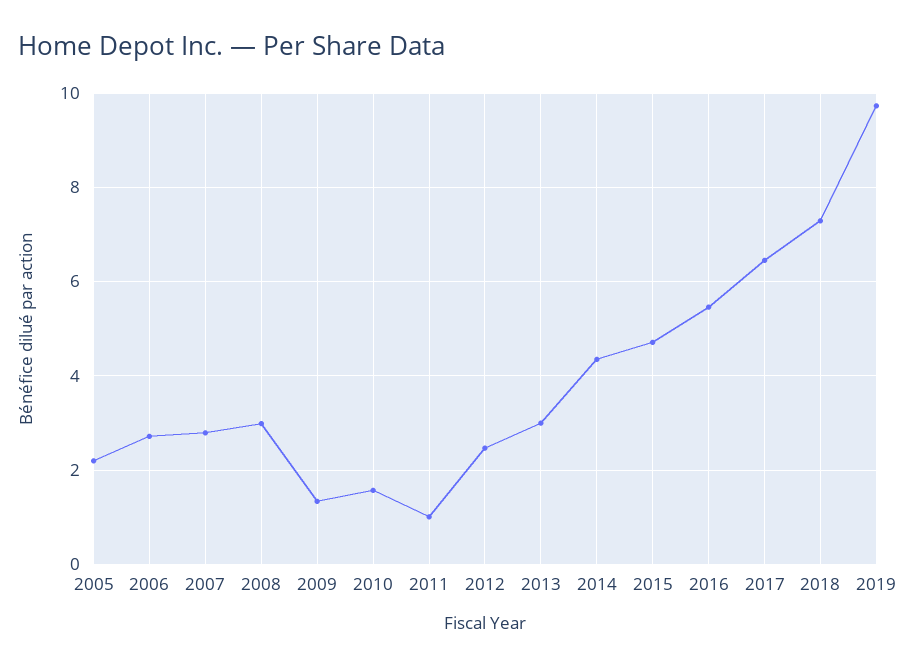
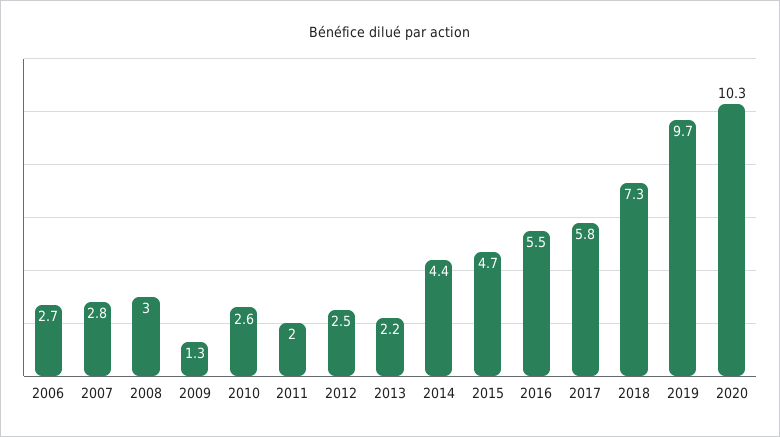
2005: 2.2 -> none
2010: 1.6 -> 2.6
2011: 1 -> 2
2013: 3 -> 2.2
2017: 6.4 -> 5.8
2020: none -> 10.3

